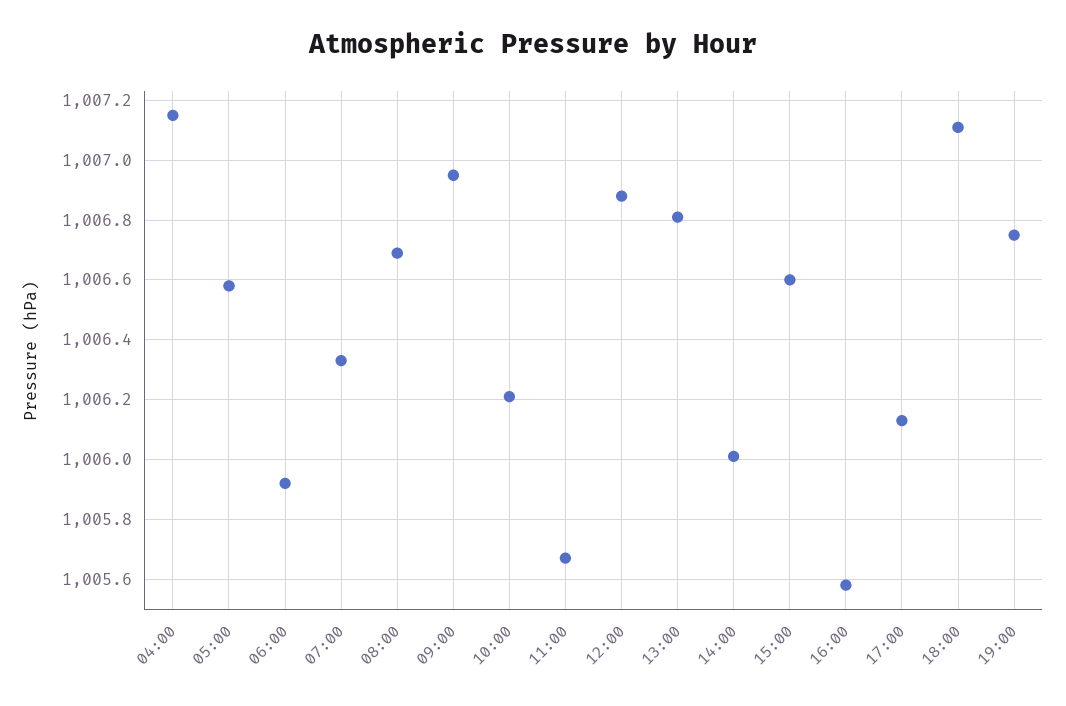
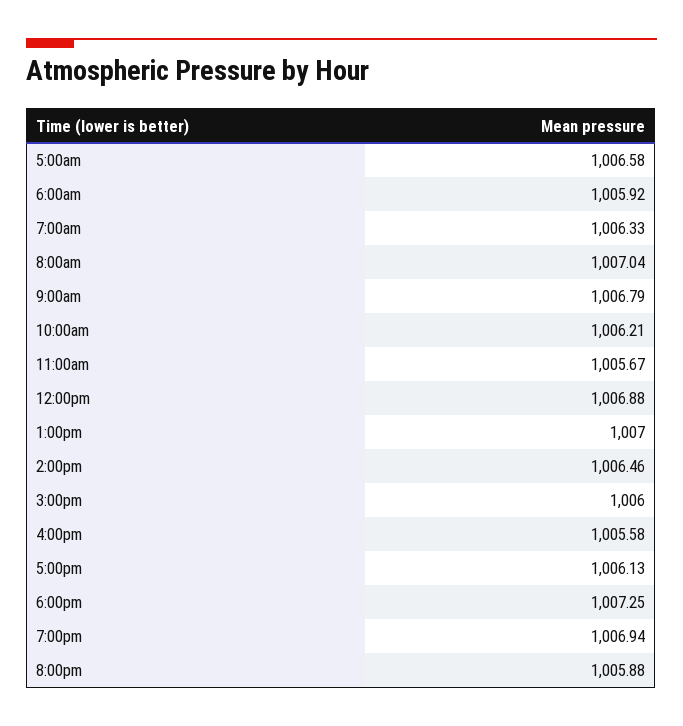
04:00: 1007.15 -> none
08:00: 1006.7 -> 1007.04
09:00: 1006.95 -> 1006.79
13:00: 1006.8 -> 1007
14:00: 1006 -> 1006.46
15:00: 1006.6 -> 1006
18:00: 1007.1 -> 1007.25
19:00: 1006.75 -> 1006.94
8:00pm: none -> 1005.88

